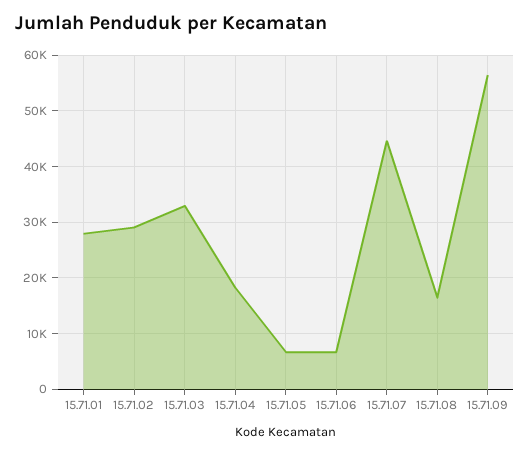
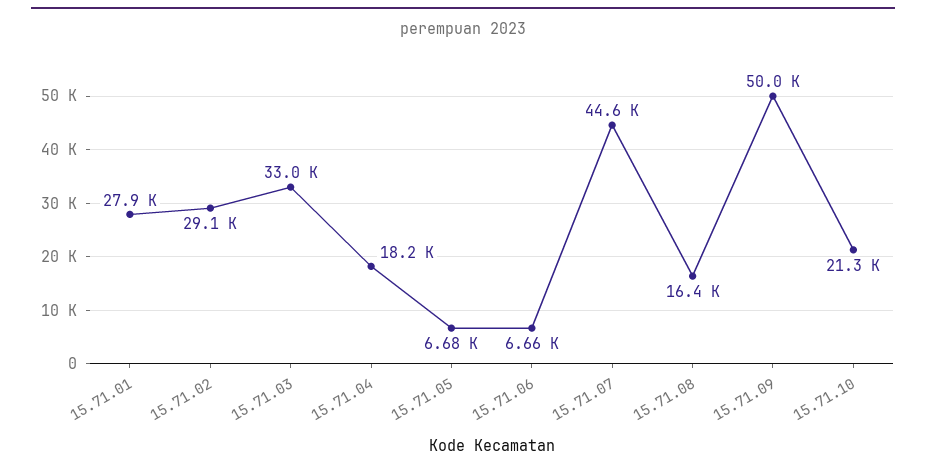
15.71.09: 56000 -> 50000
15.71.10: none -> 21300

